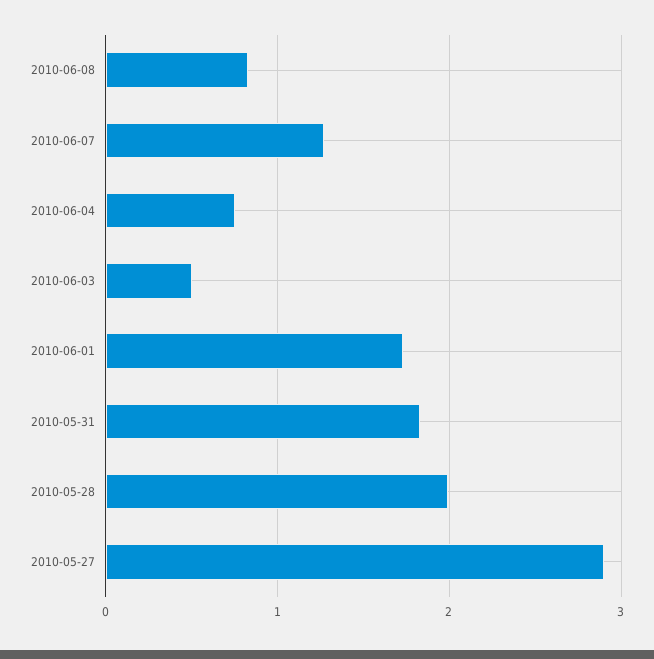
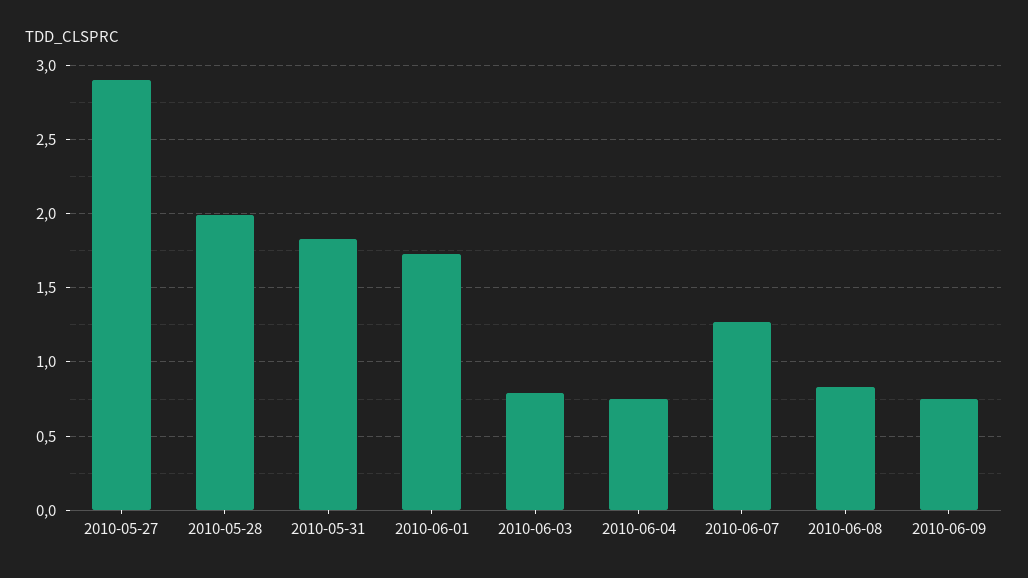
2010-06-03: 0.5 -> 0.8
2010-06-09: none -> 0.75

